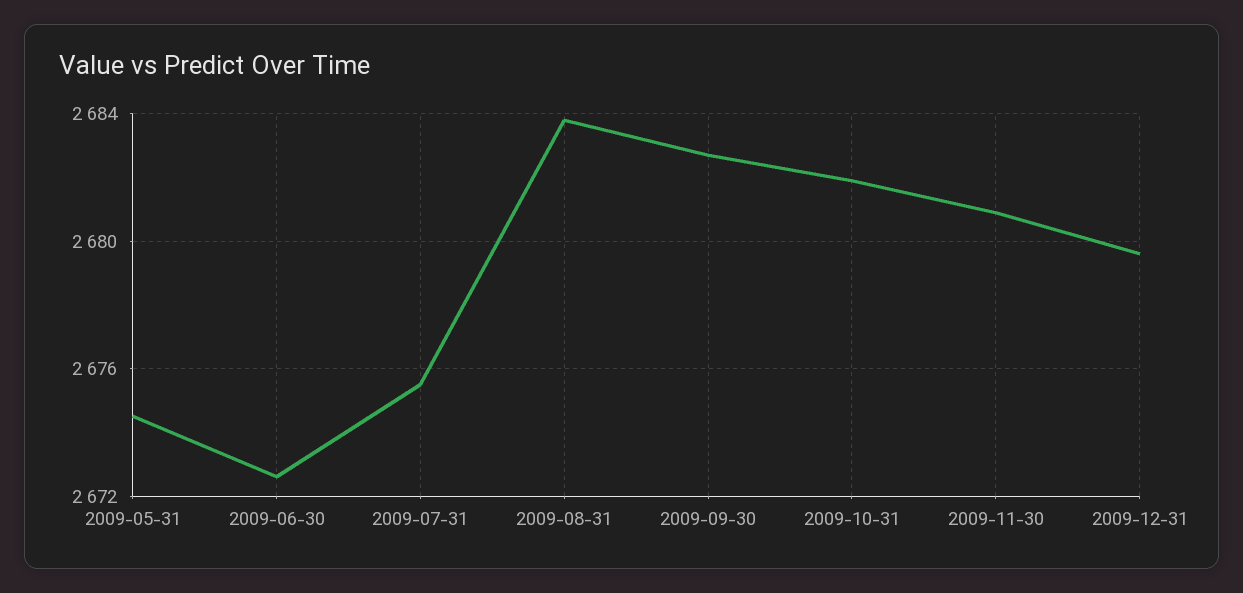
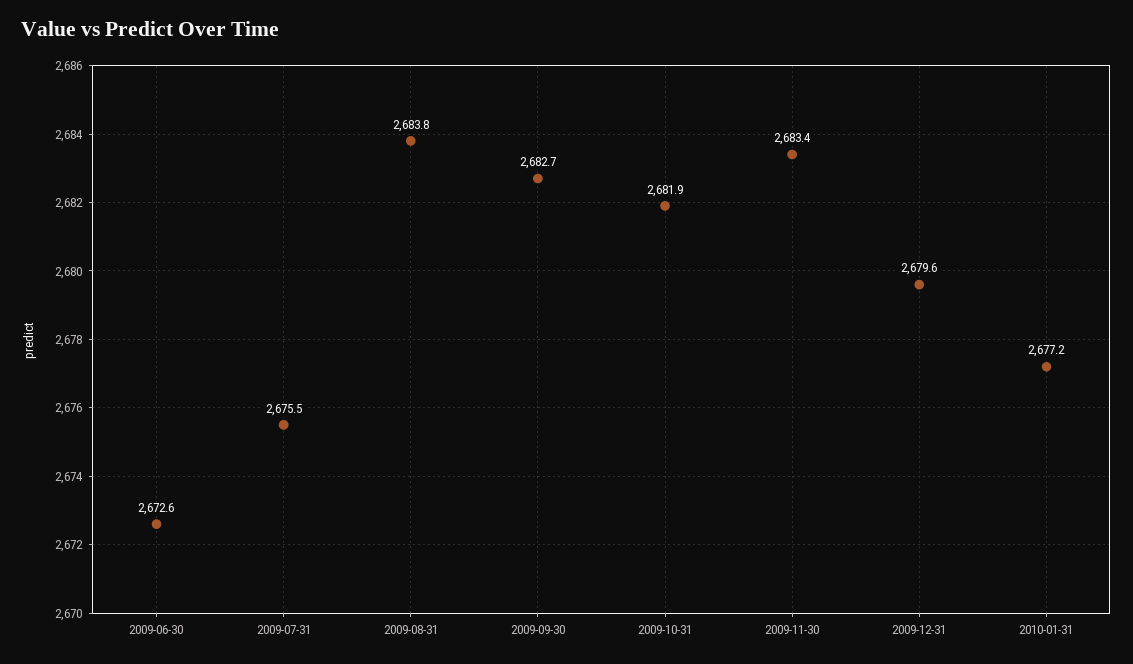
2009-05-31: 2674.5 -> none
2009-11-30: 2681 -> 2683.4
2010-01-31: none -> 2677.2

